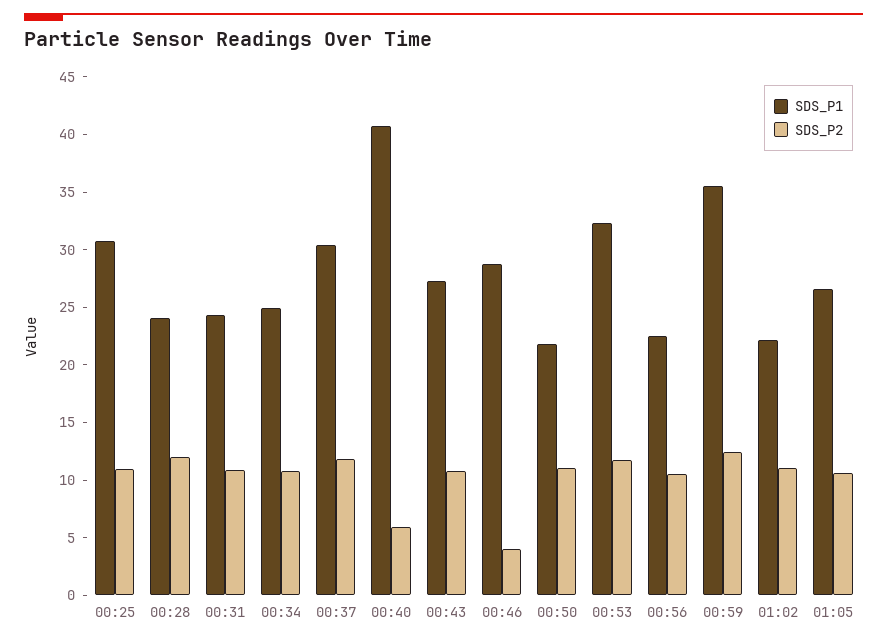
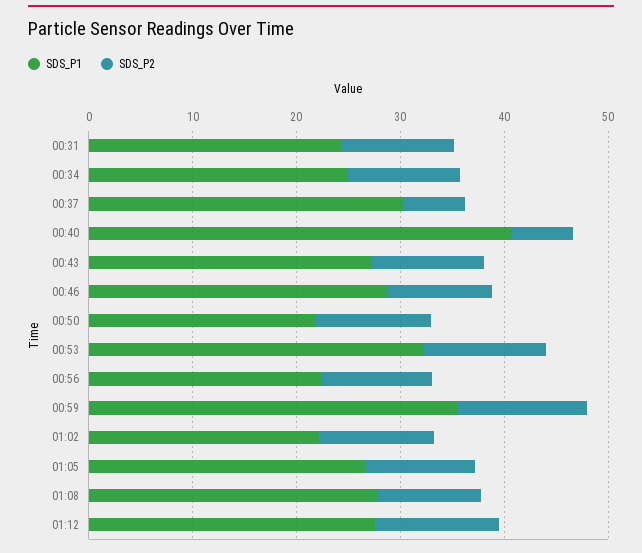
SDS_P1, 00:25: 31 -> none
SDS_P2, 00:25: 11 -> none
SDS_P1, 00:28: 24 -> none
SDS_P2, 00:28: 12 -> none
SDS_P2, 00:37: 12 -> 6
SDS_P2, 00:46: 4 -> 10
SDS_P1, 01:08: none -> 28
SDS_P2, 01:08: none -> 10
SDS_P1, 01:12: none -> 28
SDS_P2, 01:12: none -> 12

